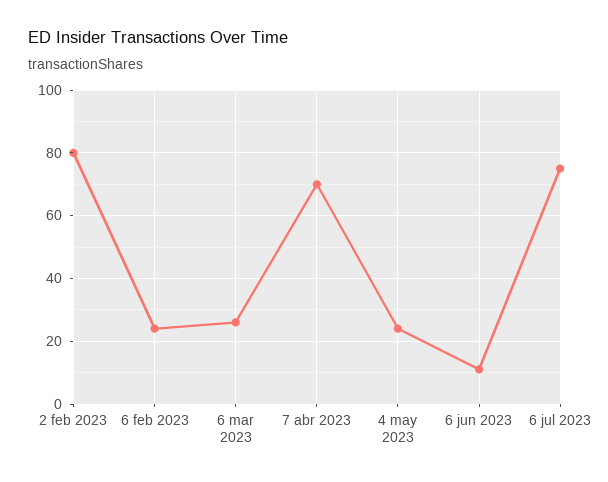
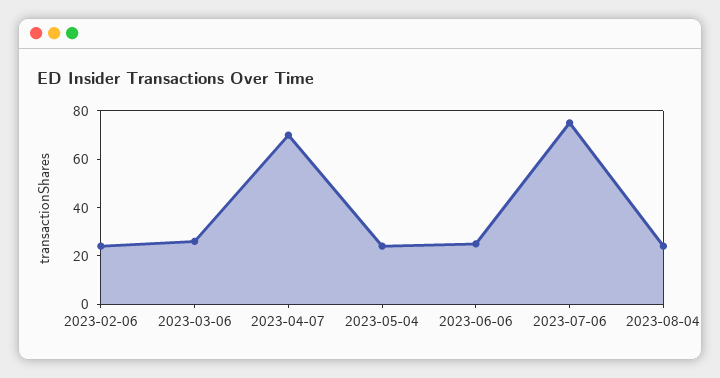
2 feb 2023: 80 -> none
6 jun 2023: 10 -> 25
2023-08-04: none -> 25

